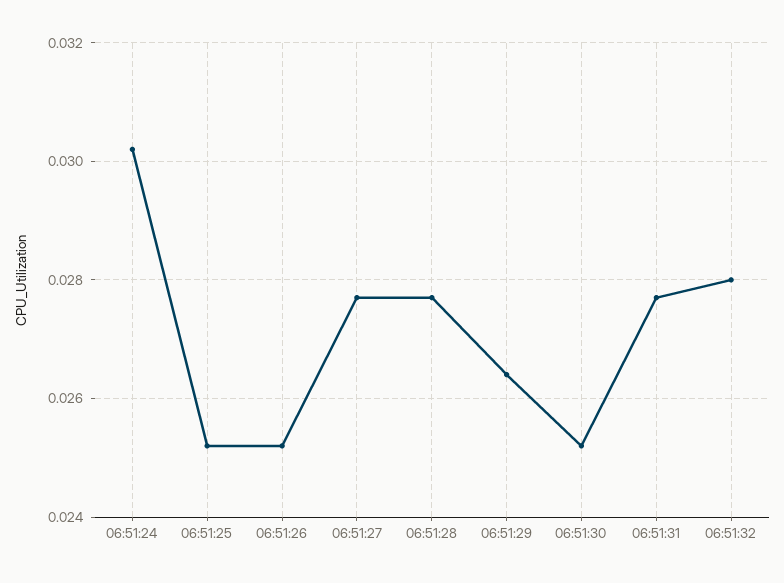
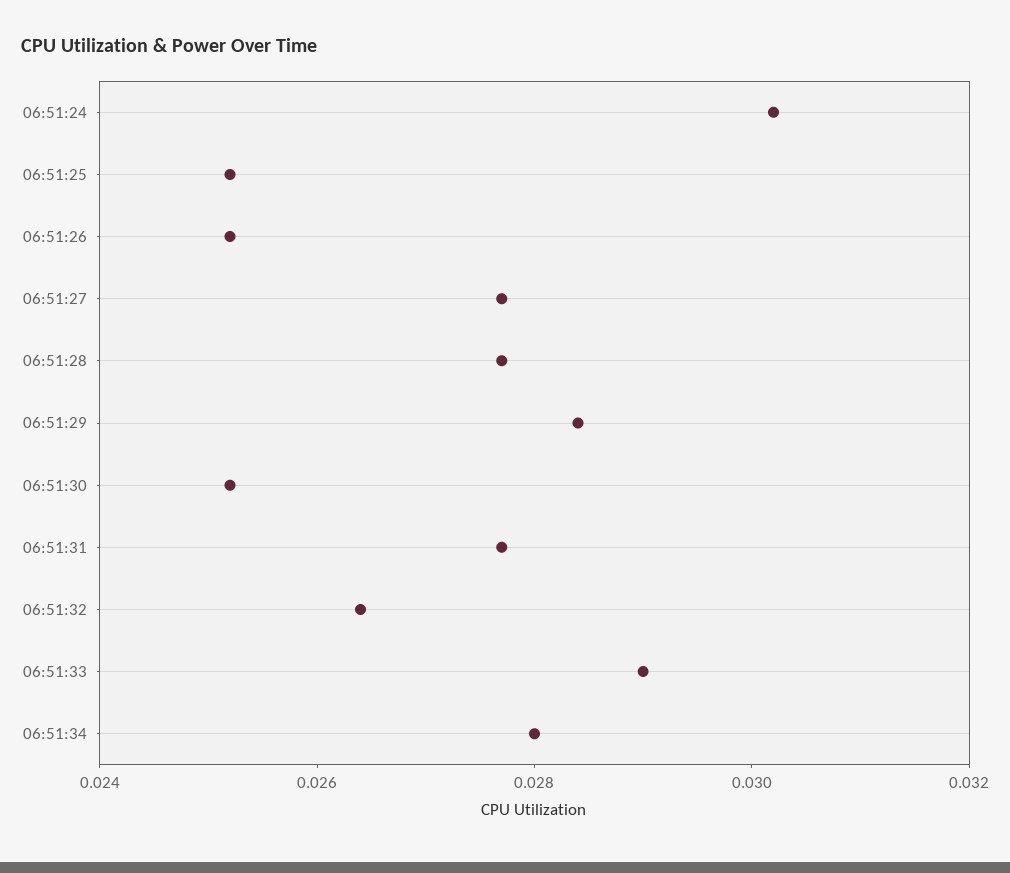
06:51:29: 0.0265 -> 0.0285
06:51:32: 0.028 -> 0.0265
06:51:33: none -> 0.029
06:51:34: none -> 0.028

